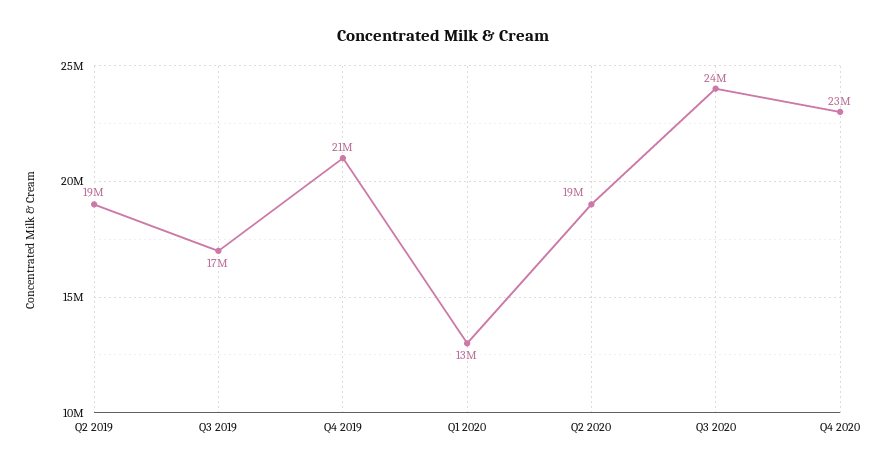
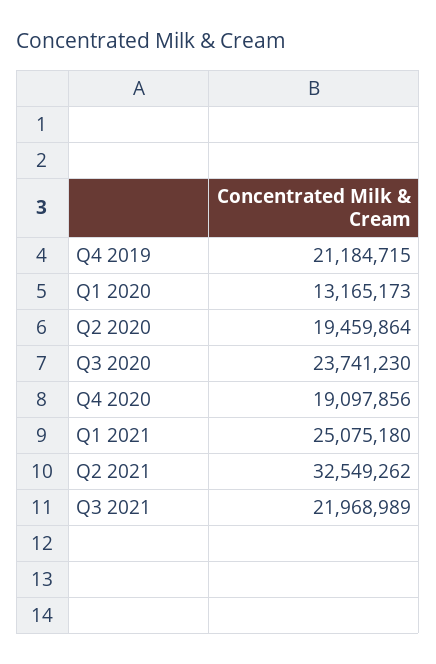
Q2 2019: 19000000 -> none
Q3 2019: 17000000 -> none
Q4 2020: 23000000 -> 19097856
Q1 2021: none -> 25075180
Q2 2021: none -> 32549262
Q3 2021: none -> 21968989

